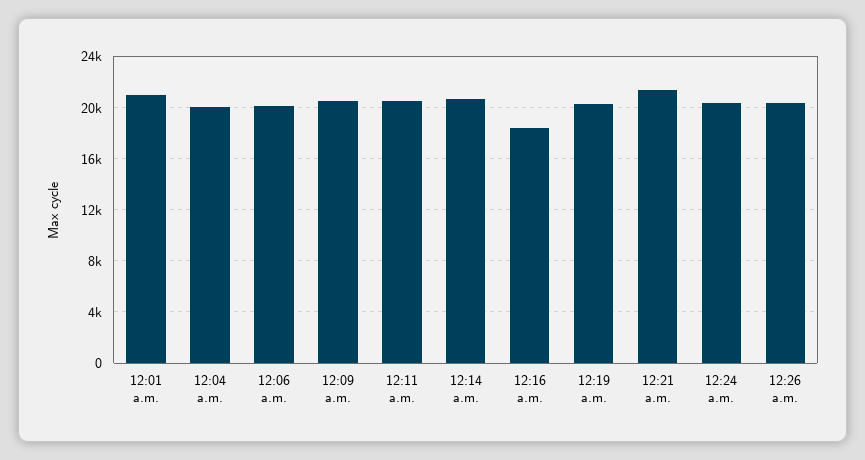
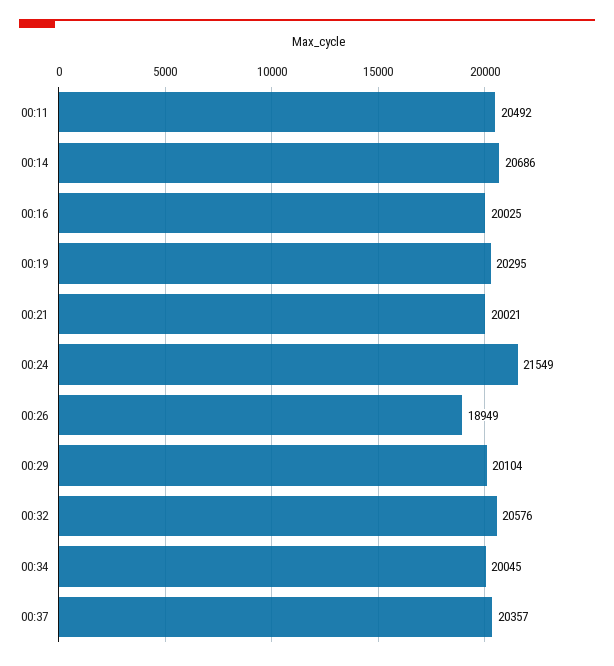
12:01 a.m.: 21000 -> none
12:04 a.m.: 20000 -> none
12:06 a.m.: 20000 -> none
12:09 a.m.: 20500 -> none
12:16 a.m.: 18500 -> 20025
12:21 a.m.: 21500 -> 20021
12:24 a.m.: 20500 -> 21549
12:26 a.m.: 20500 -> 18949
00:29: none -> 20104
00:32: none -> 20576
00:34: none -> 20045
00:37: none -> 20357

